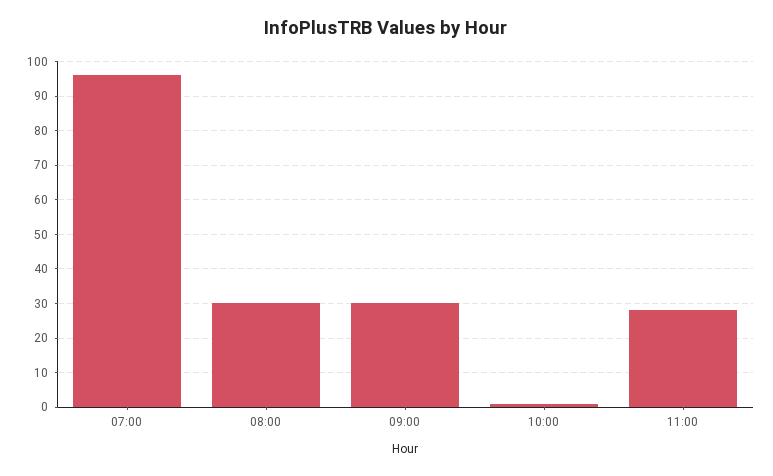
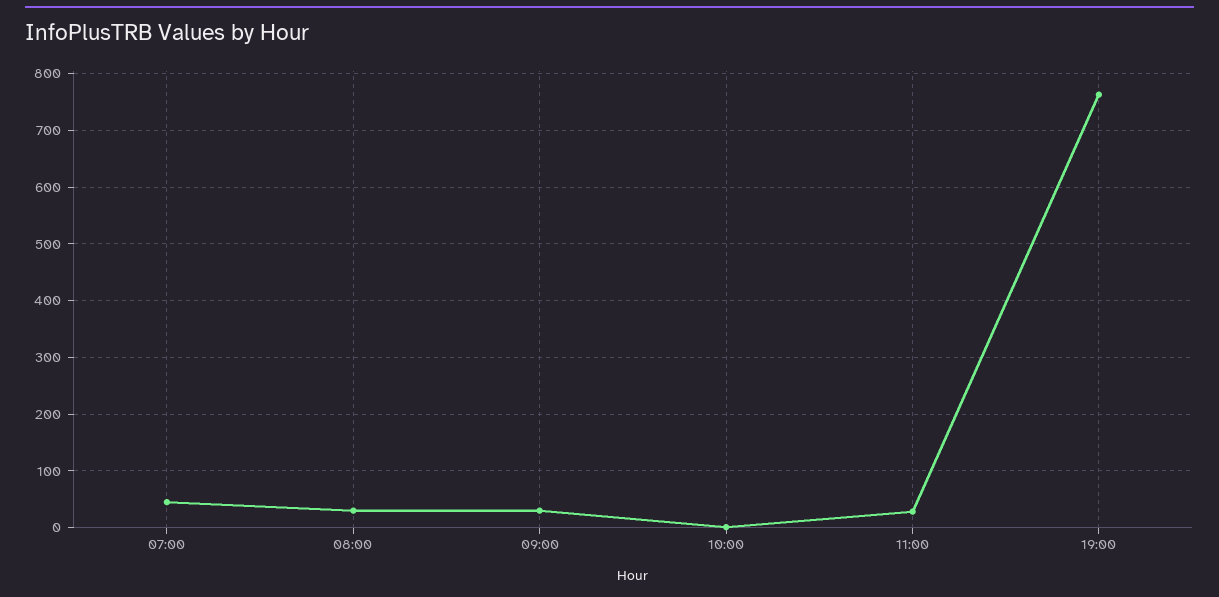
07:00: 95 -> 40
19:00: none -> 760

